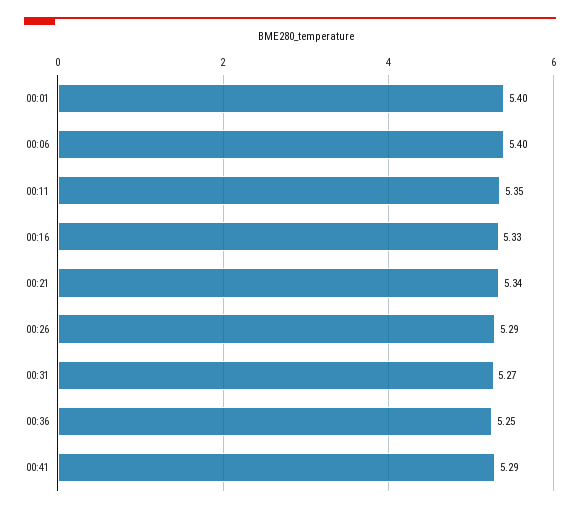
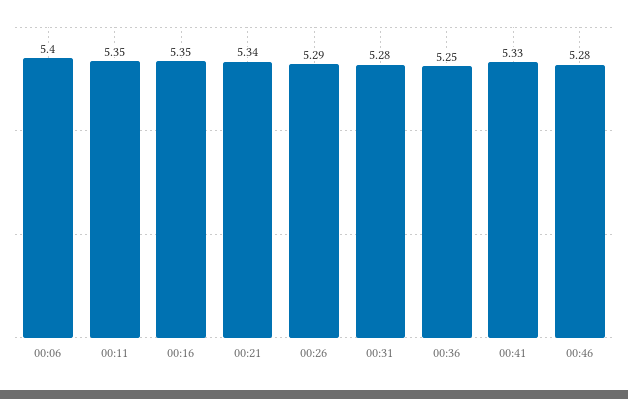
00:01: 5.4 -> none
00:16: 5.33 -> 5.35
00:31: 5.27 -> 5.28
00:41: 5.29 -> 5.33
00:46: none -> 5.28

